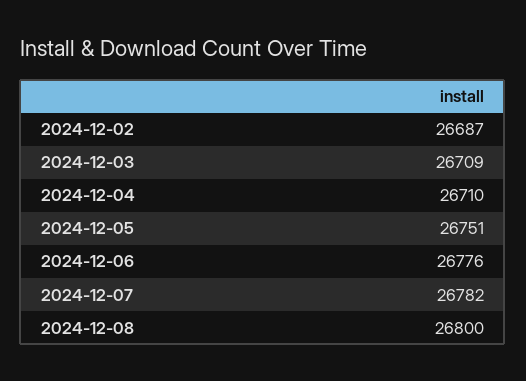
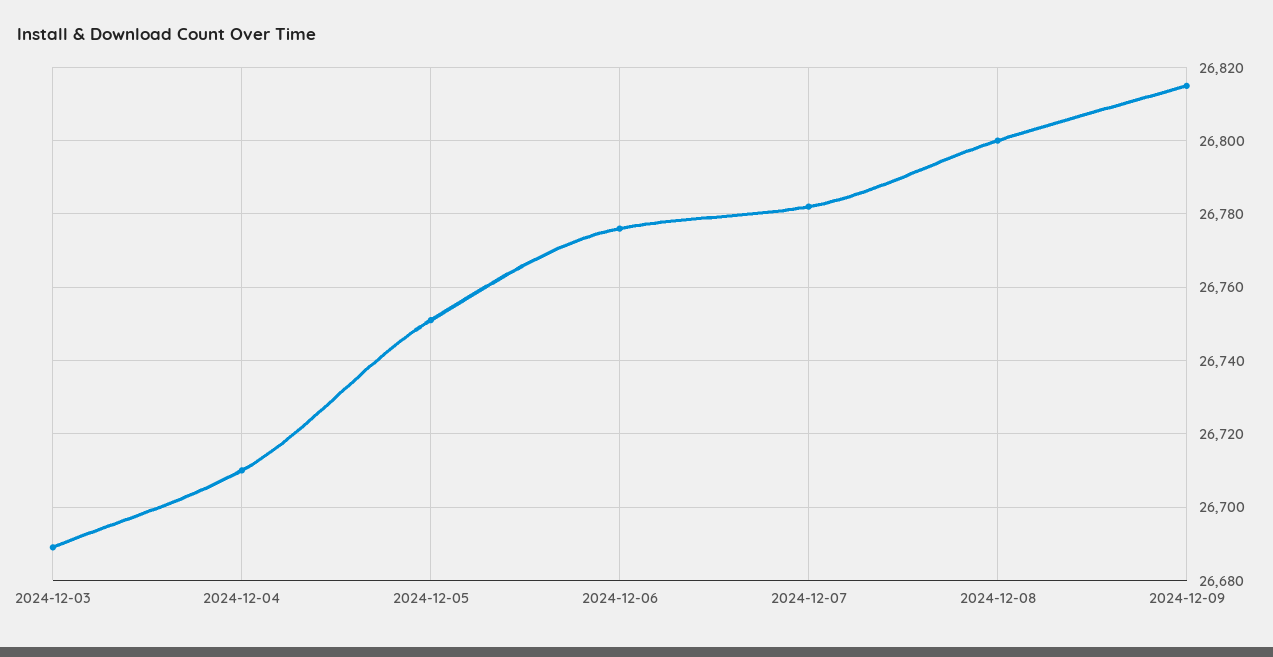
2024-12-02: 26687 -> none
2024-12-03: 26709 -> 26690
2024-12-09: none -> 26815

